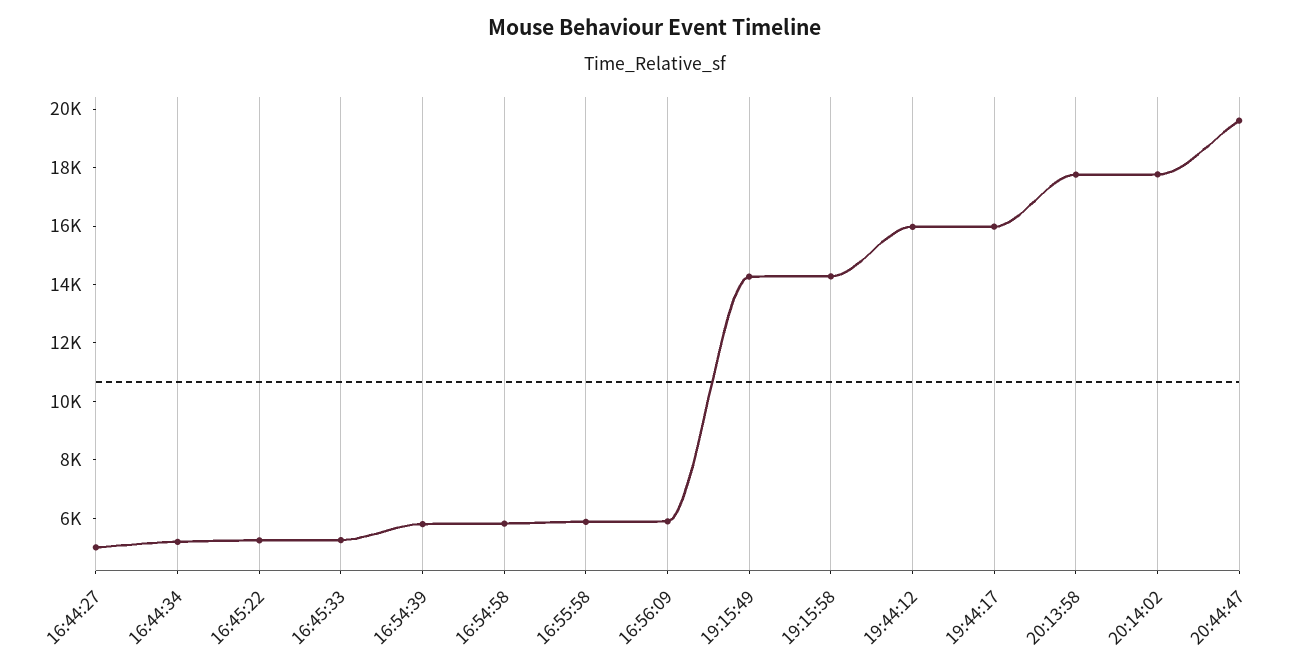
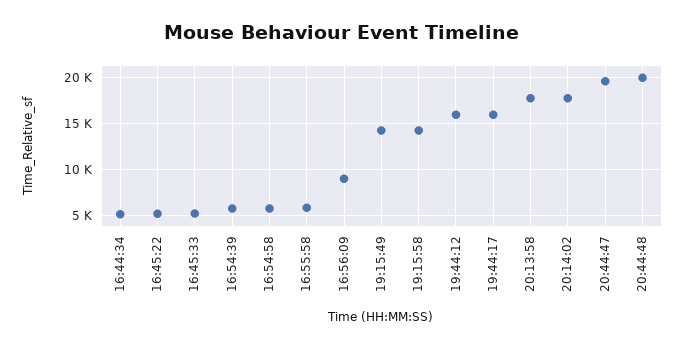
16:44:27: 5000 -> none
16:56:09: 6000 -> 9000
20:44:48: none -> 20000

